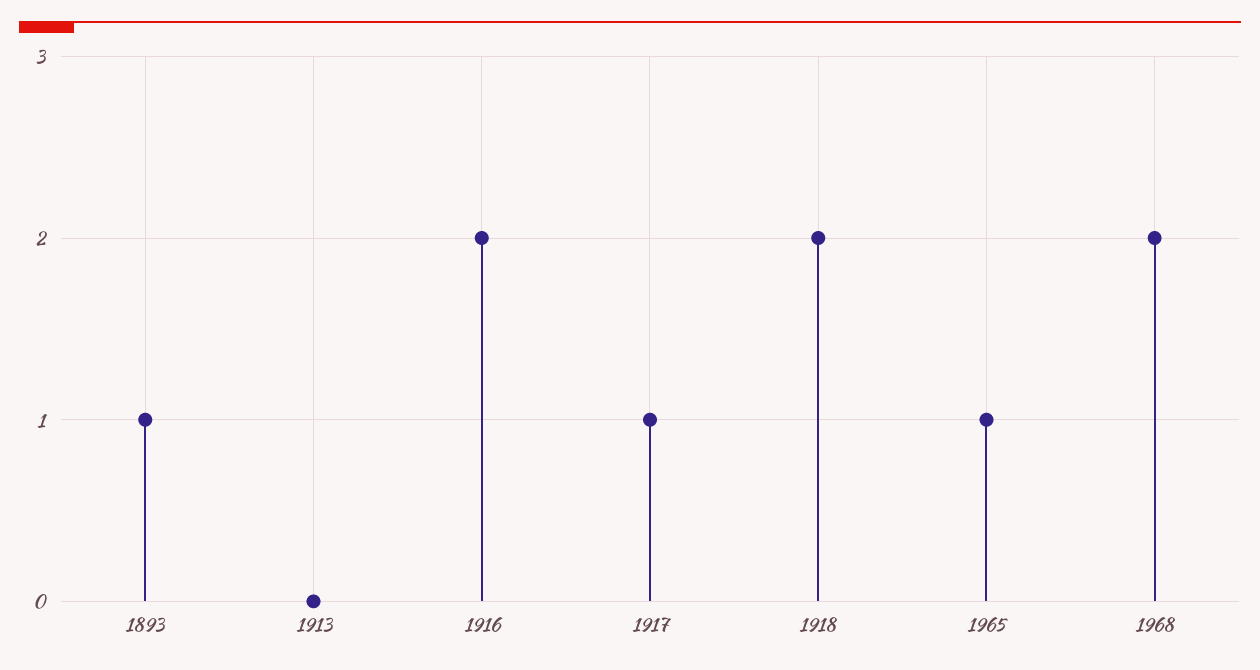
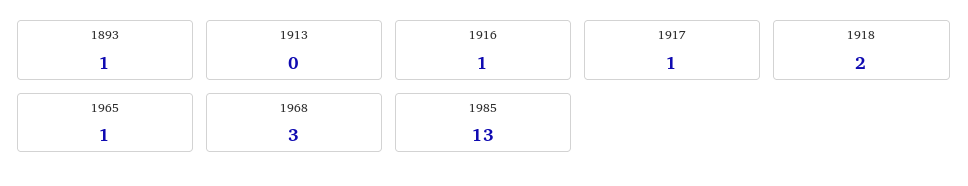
1916: 2 -> 1
1968: 2 -> 3
1985: none -> 13

